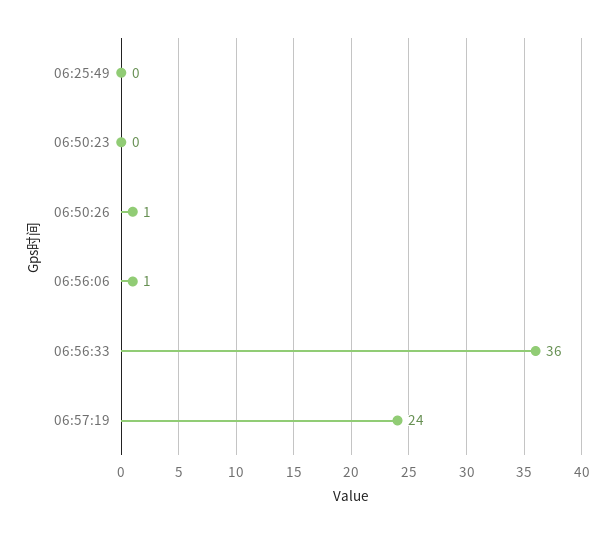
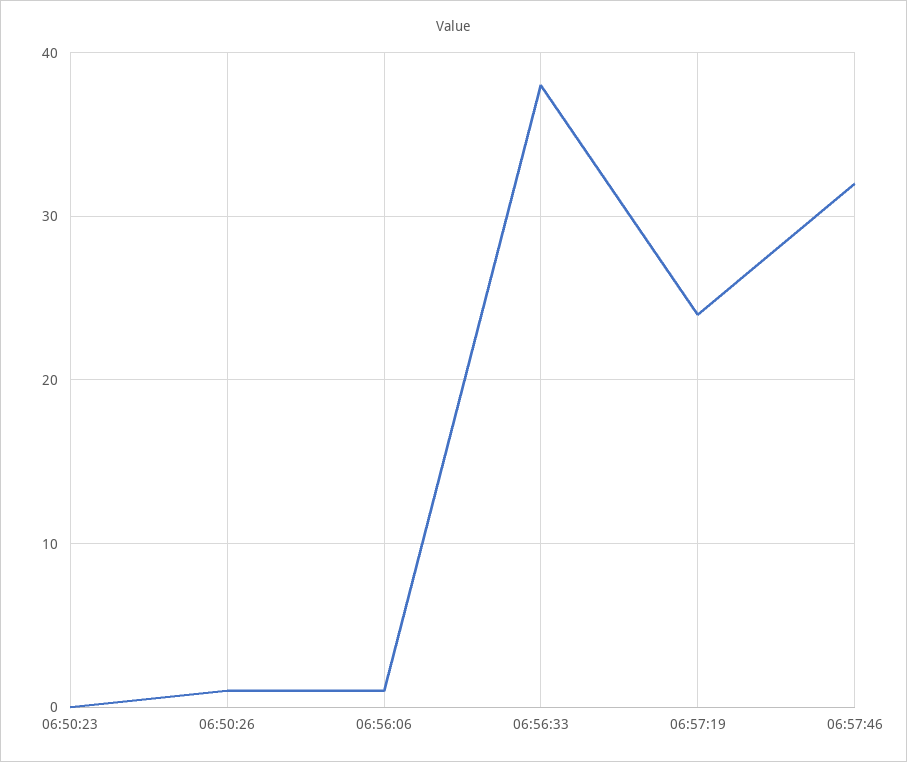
06:25:49: 0 -> none
06:56:33: 36 -> 38
06:57:46: none -> 32

